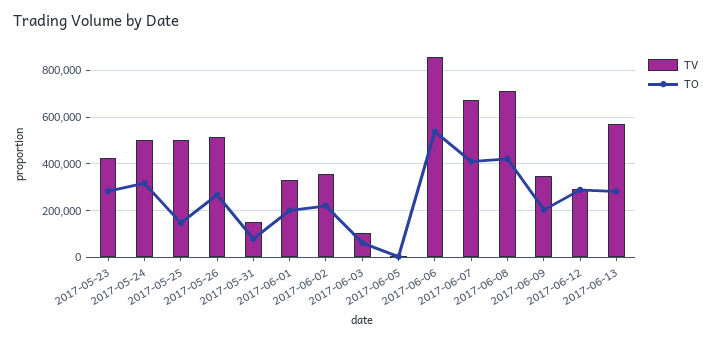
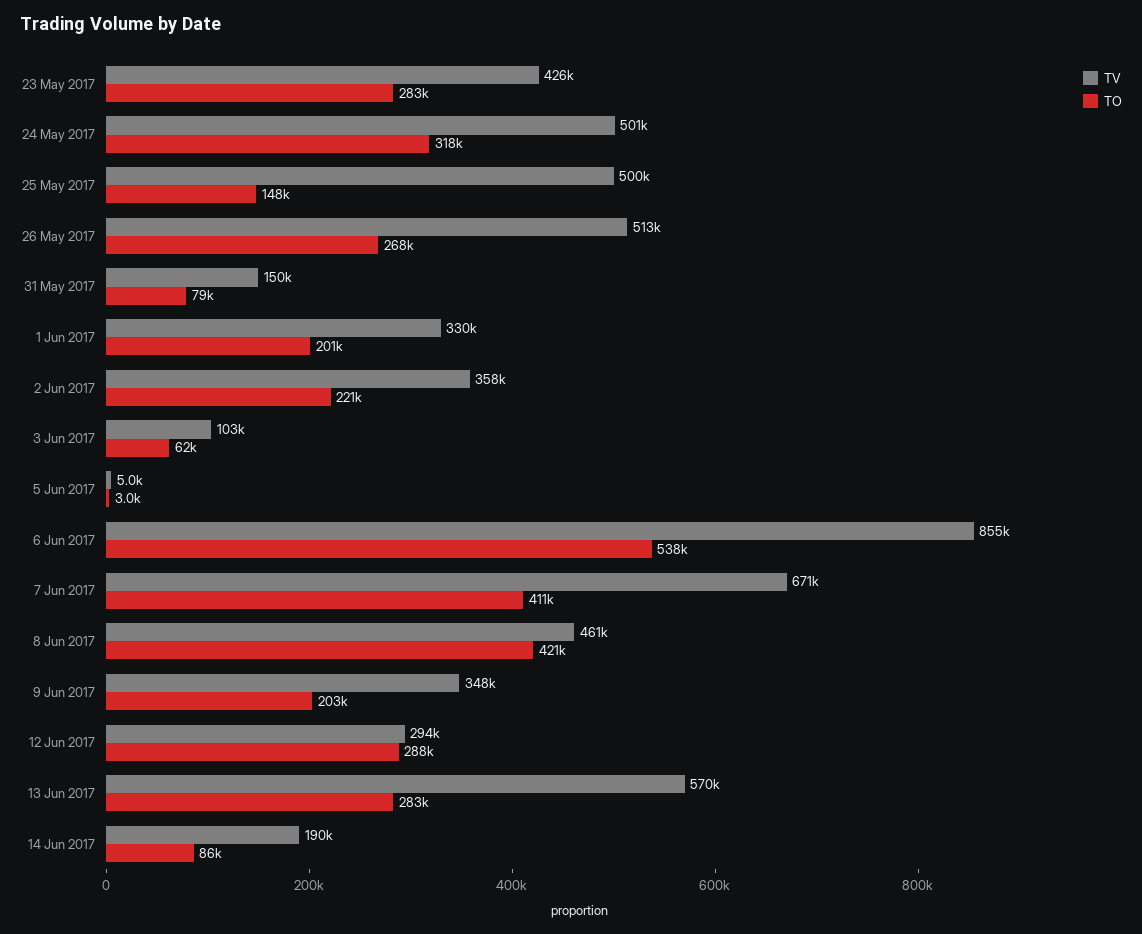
TV, 2017-06-08: 700000 -> 461000
TV, 14 Jun 2017: none -> 190000
TO, 14 Jun 2017: none -> 86000

